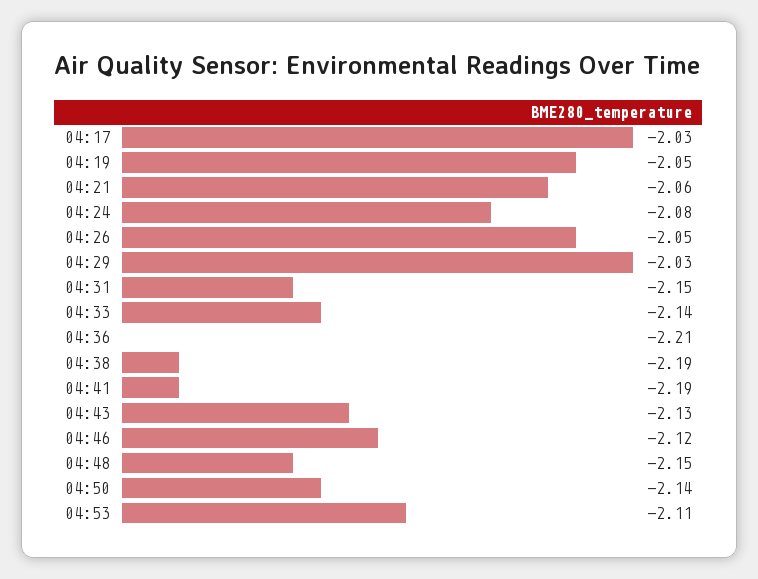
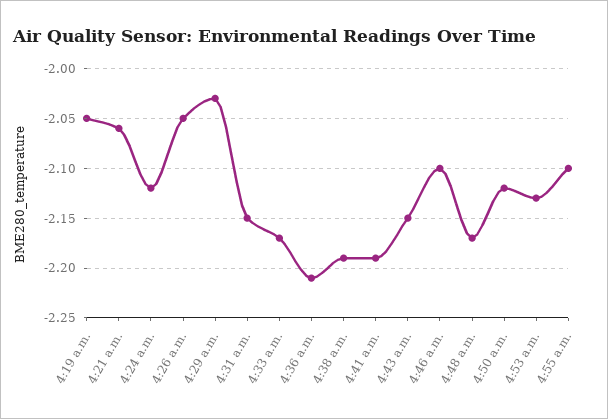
04:17: -2.03 -> none
04:24: -2.08 -> -2.12
04:33: -2.14 -> -2.17
04:43: -2.13 -> -2.15
04:46: -2.12 -> -2.1
04:48: -2.15 -> -2.17
04:50: -2.14 -> -2.12
04:53: -2.11 -> -2.13
4:55 a.m.: none -> -2.1

